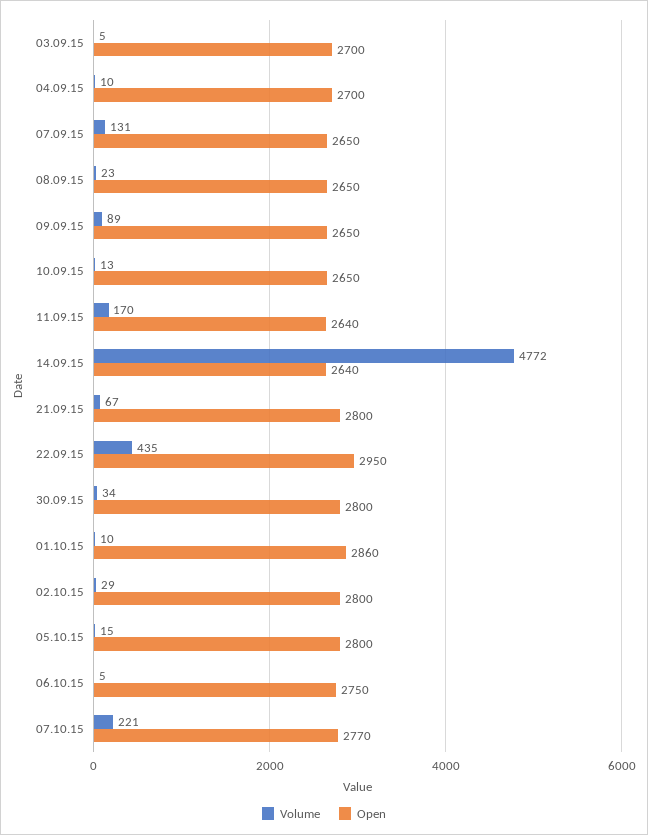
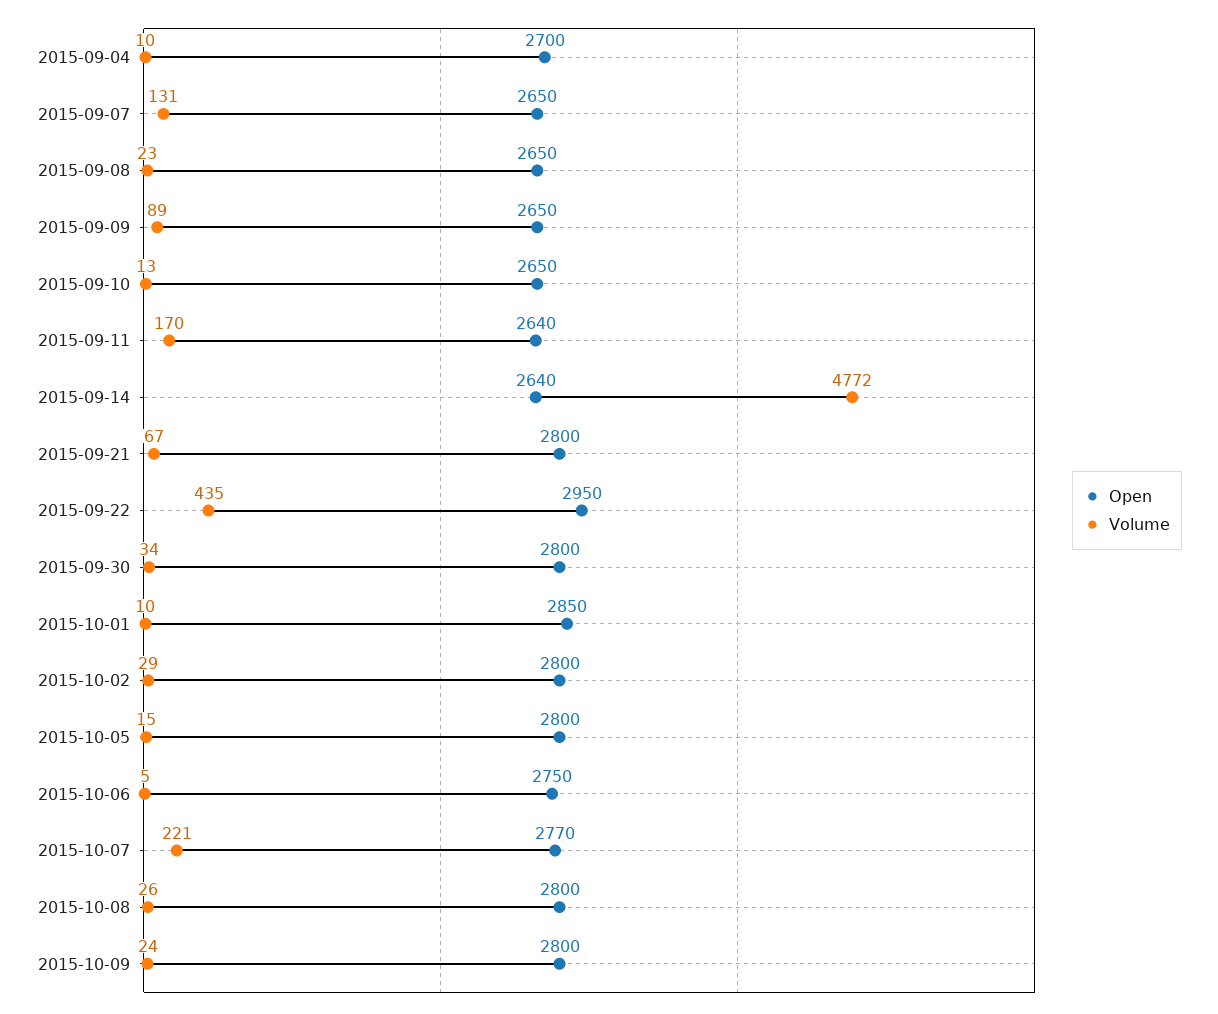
Volume, 03.09.15: 5 -> none
Open, 03.09.15: 2700 -> none
Open, 01.10.15: 2860 -> 2850
Open, 2015-10-08: none -> 2800
Volume, 2015-10-08: none -> 26
Open, 2015-10-09: none -> 2800
Volume, 2015-10-09: none -> 24

